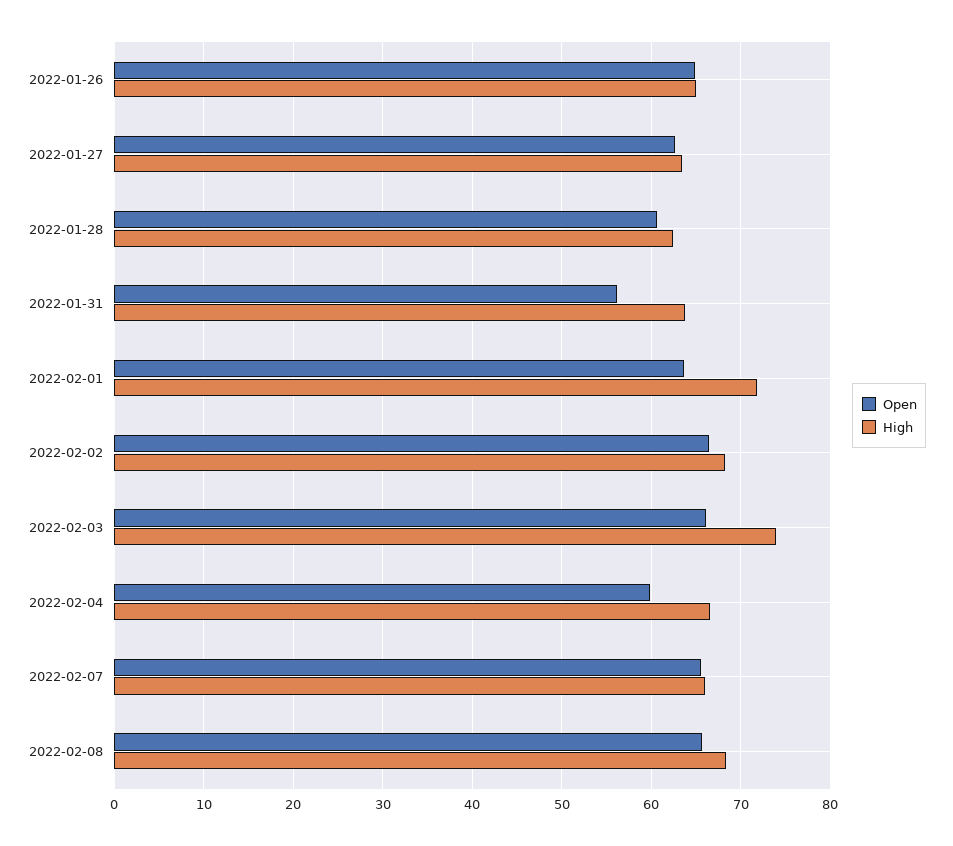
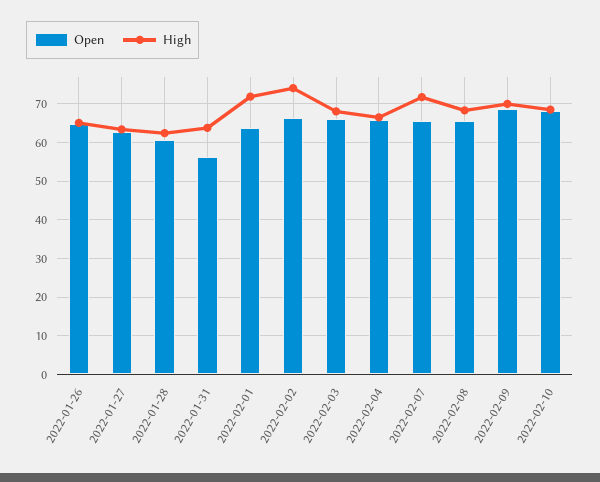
High, 2022-02-02: 68 -> 74
High, 2022-02-03: 74 -> 68
Open, 2022-02-04: 60 -> 66
High, 2022-02-07: 66 -> 72
Open, 2022-02-09: none -> 68
High, 2022-02-09: none -> 70
Open, 2022-02-10: none -> 68
High, 2022-02-10: none -> 68

